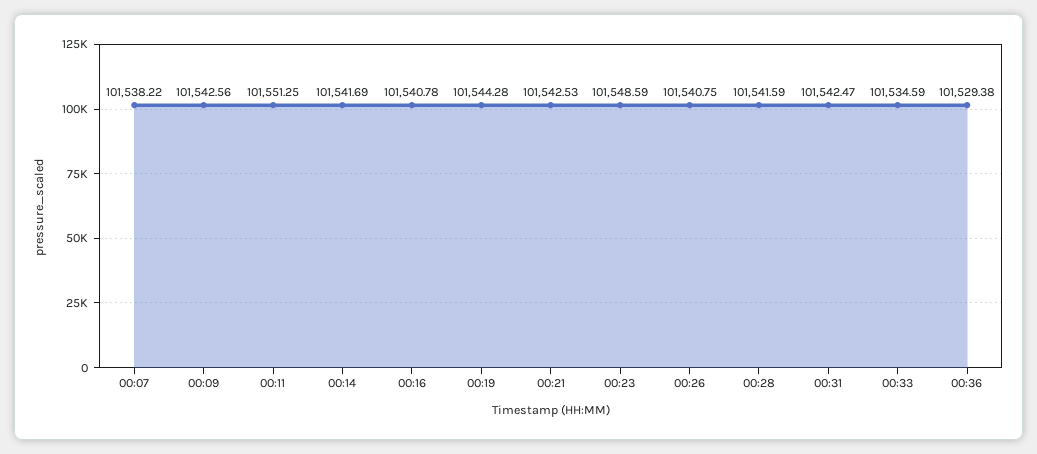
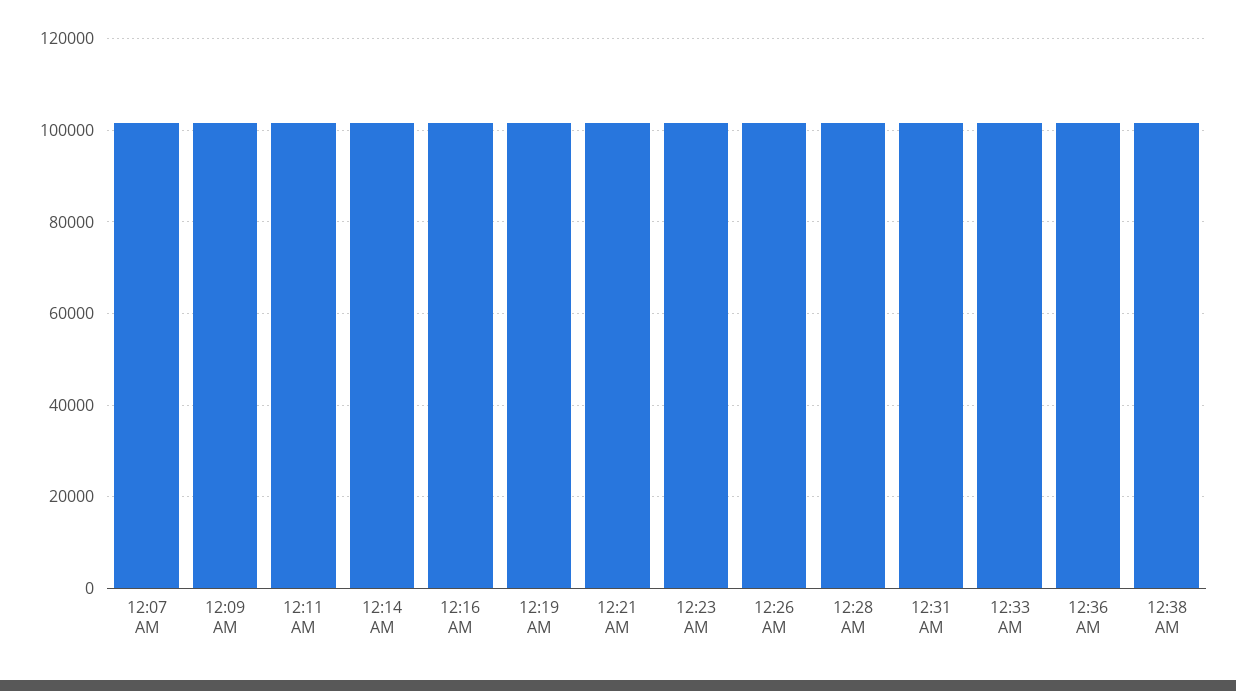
12:38 AM: none -> 102000

